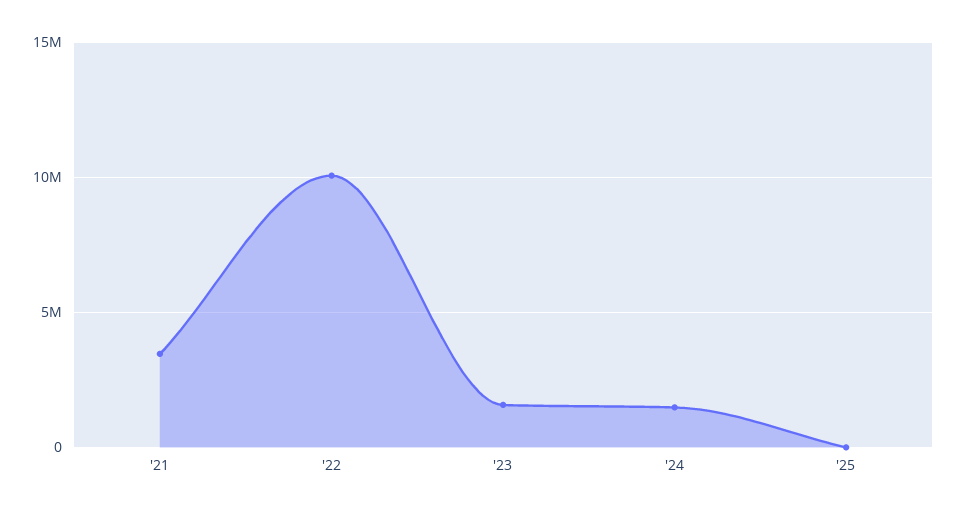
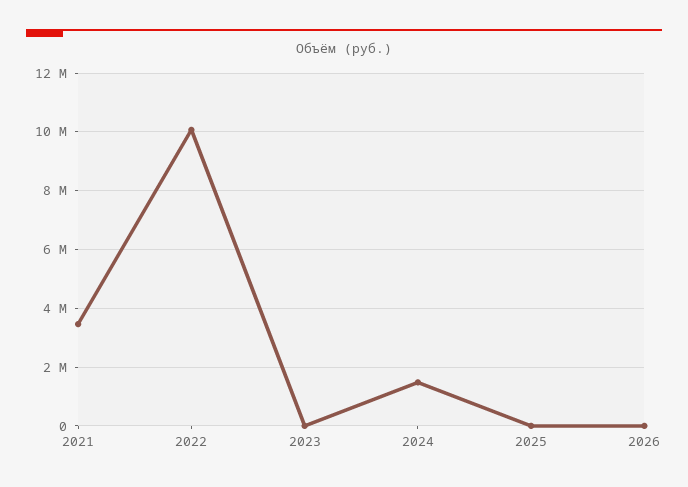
'23: 1500000 -> 0
2026: none -> 0

